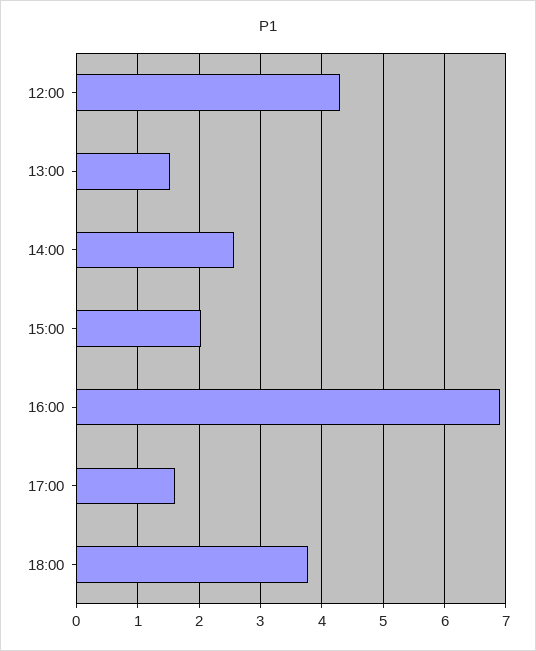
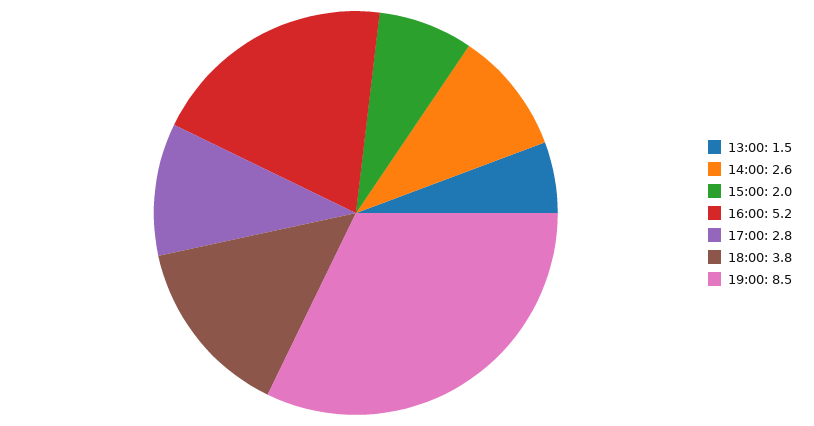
12:00: 4.3 -> none
16:00: 6.9 -> 5.2
17:00: 1.6 -> 2.8
19:00: none -> 8.5

